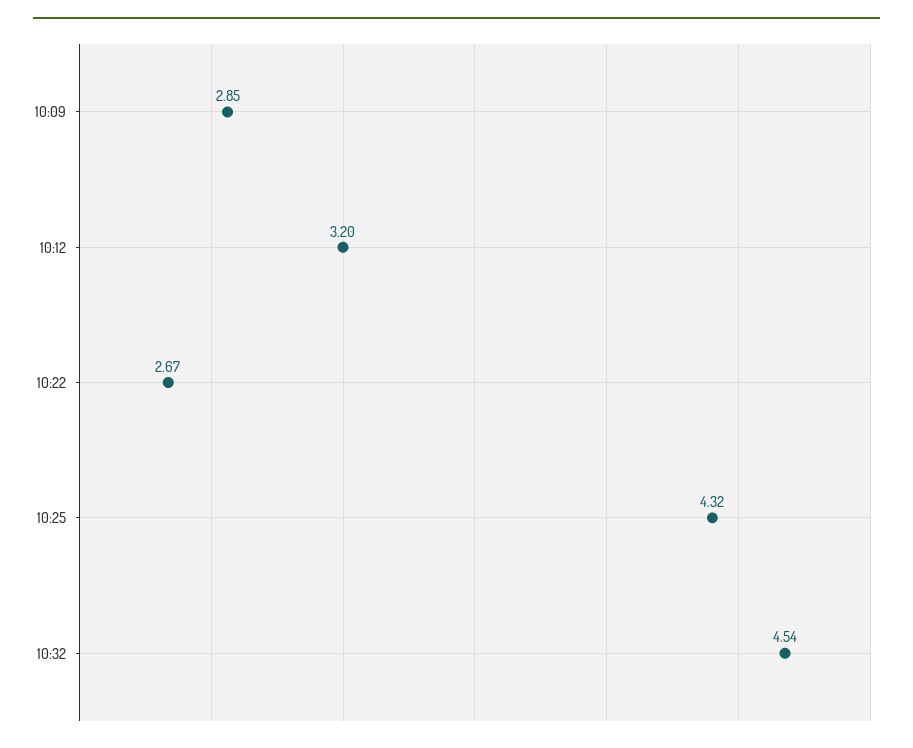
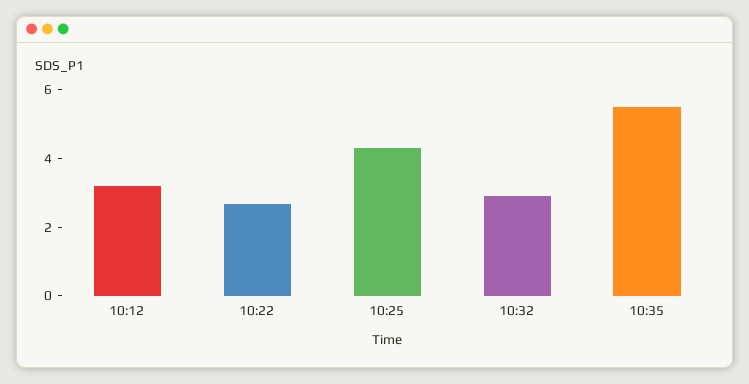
10:09: 2.85 -> none
10:32: 4.54 -> 3
10:35: none -> 5.5

